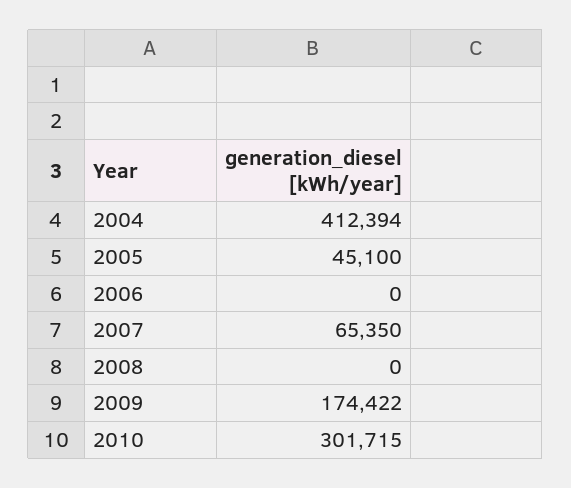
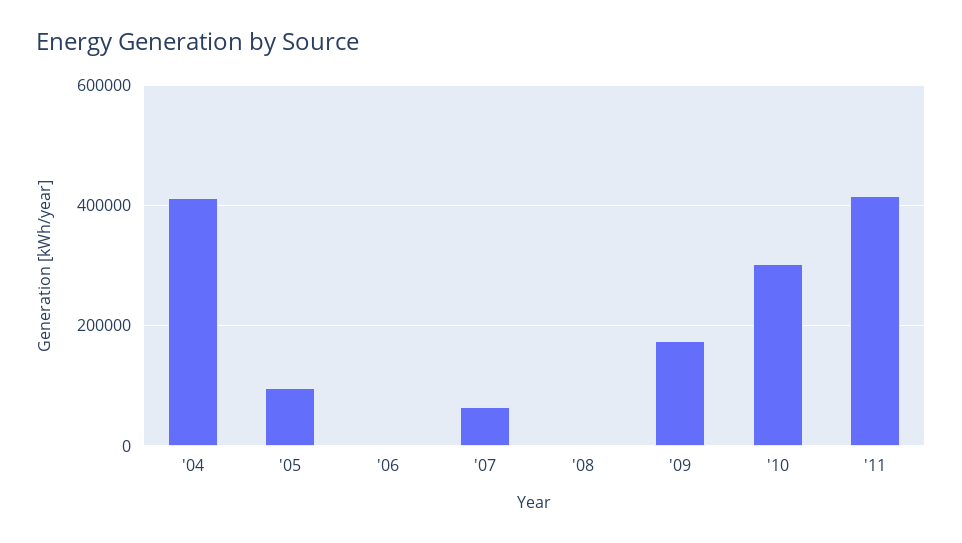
2005: 45100 -> 100000
'11: none -> 420000

